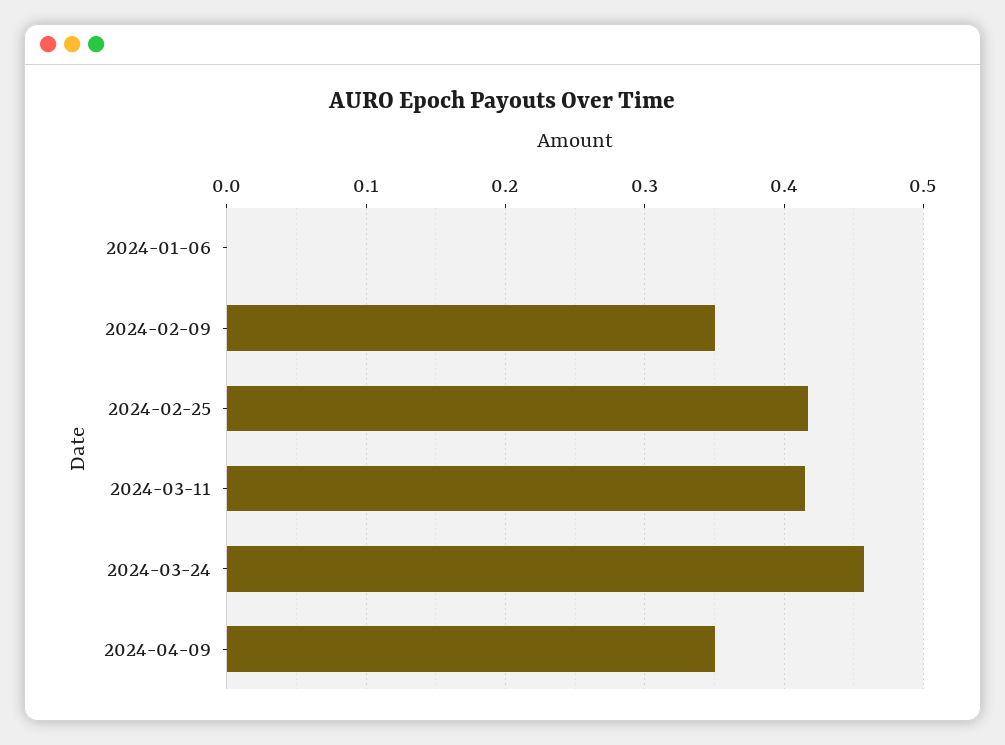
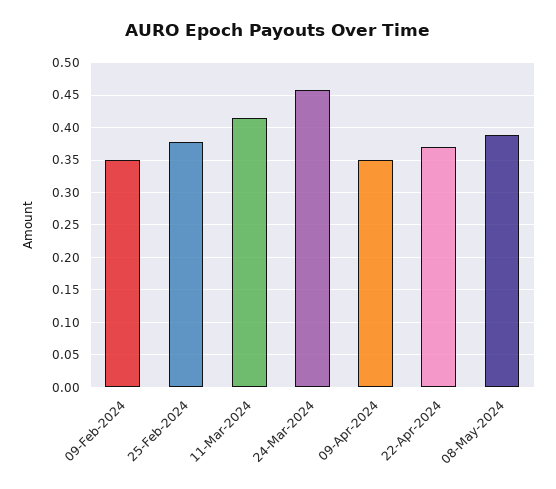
2024-01-06: 0 -> none
2024-02-25: 0.42 -> 0.38
22-Apr-2024: none -> 0.37
08-May-2024: none -> 0.39

